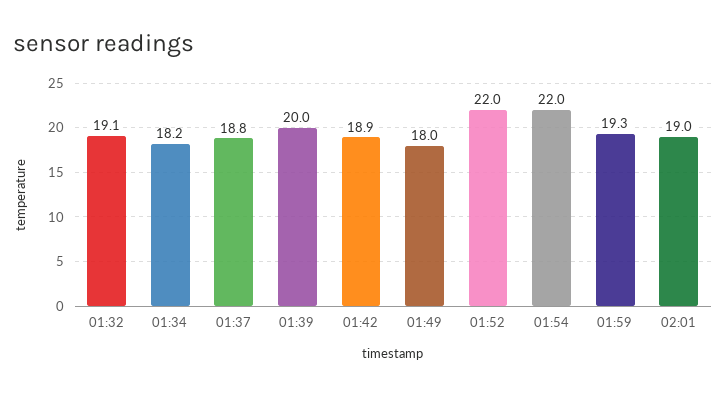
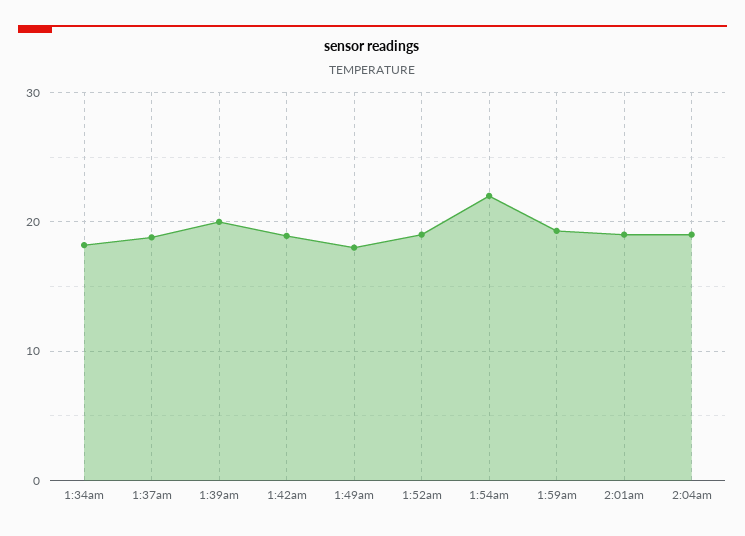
01:32: 19.1 -> none
01:52: 22 -> 19
2:04am: none -> 19

